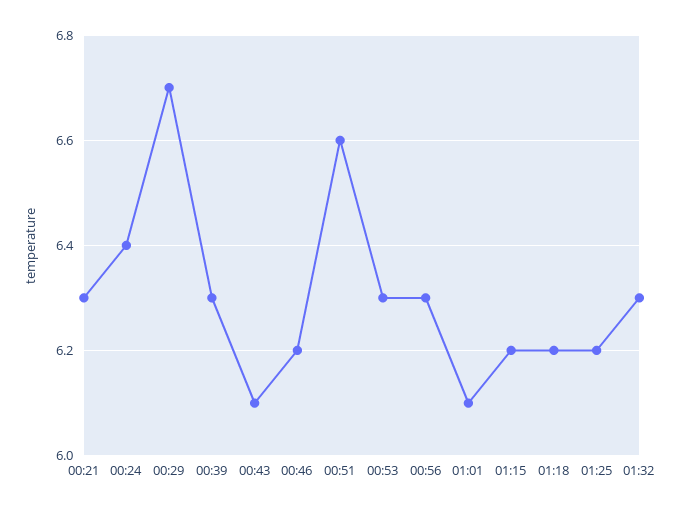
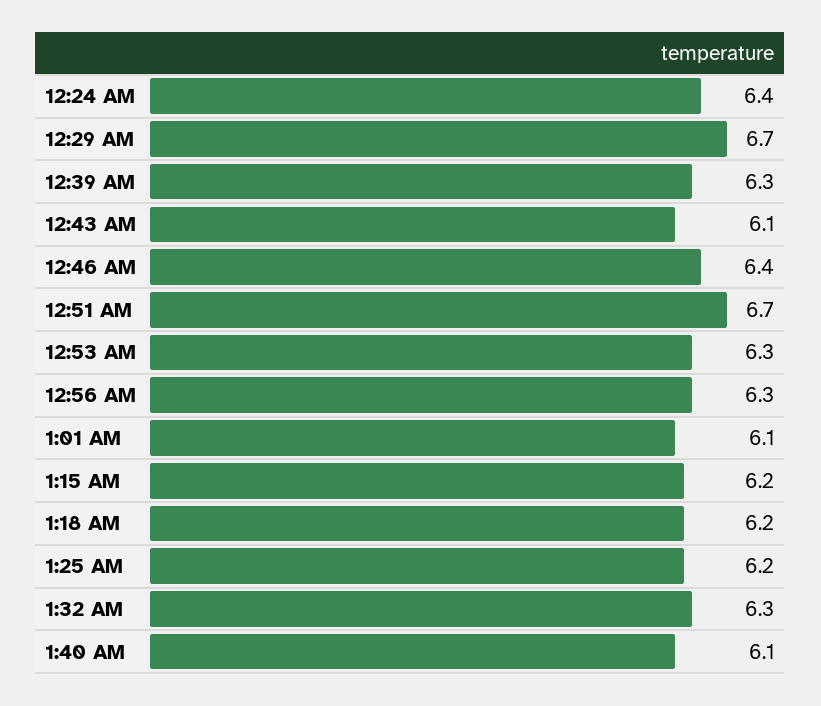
00:21: 6.3 -> none
00:46: 6.2 -> 6.4
00:51: 6.6 -> 6.7
1:40 AM: none -> 6.1

